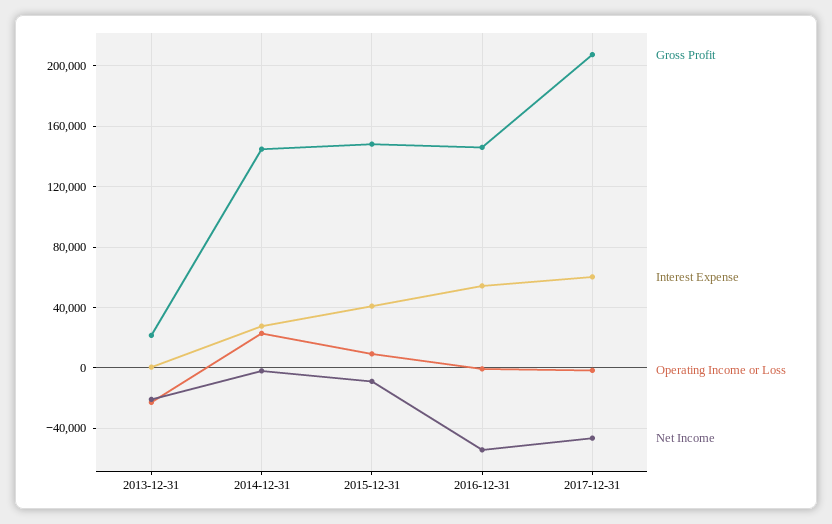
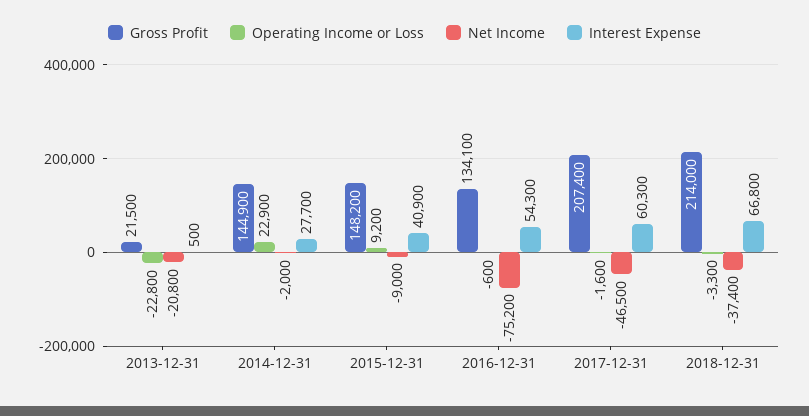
Gross Profit, 2016-12-31: 145000 -> 134100
Net Income, 2016-12-31: -55000 -> -75200
Gross Profit, 2018-12-31: none -> 214000
Operating Income or Loss, 2018-12-31: none -> -3300
Net Income, 2018-12-31: none -> -37400
Interest Expense, 2018-12-31: none -> 66800

